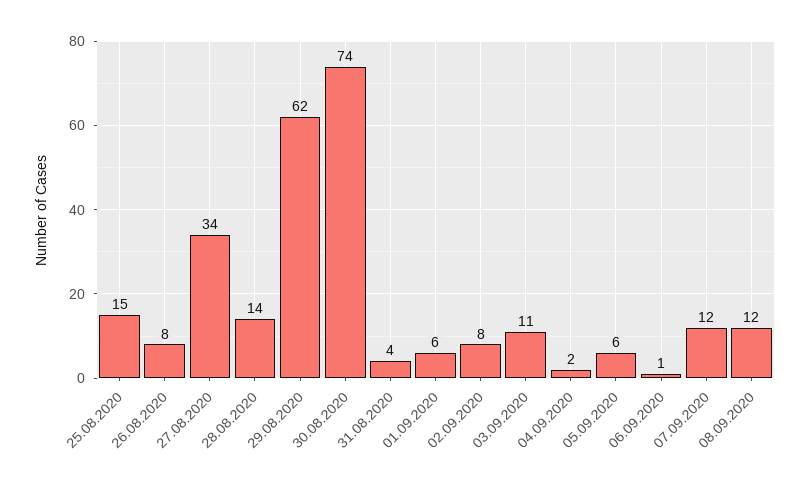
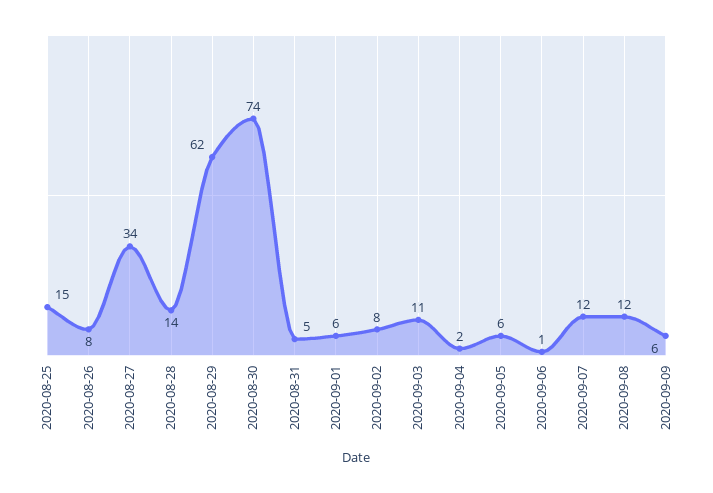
31.08.2020: 4 -> 5
2020-09-09: none -> 6

